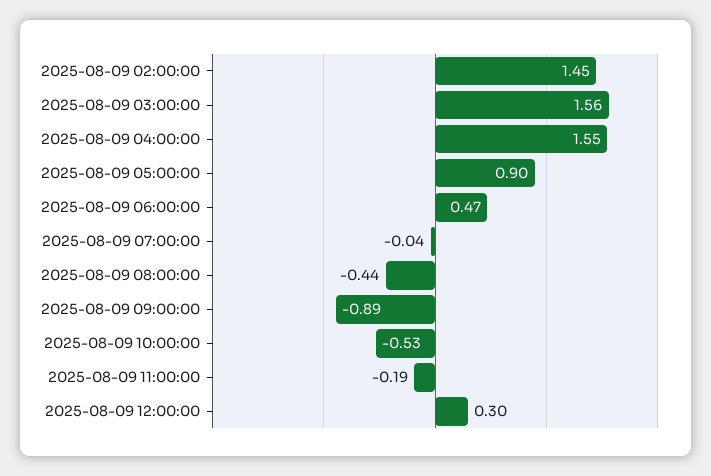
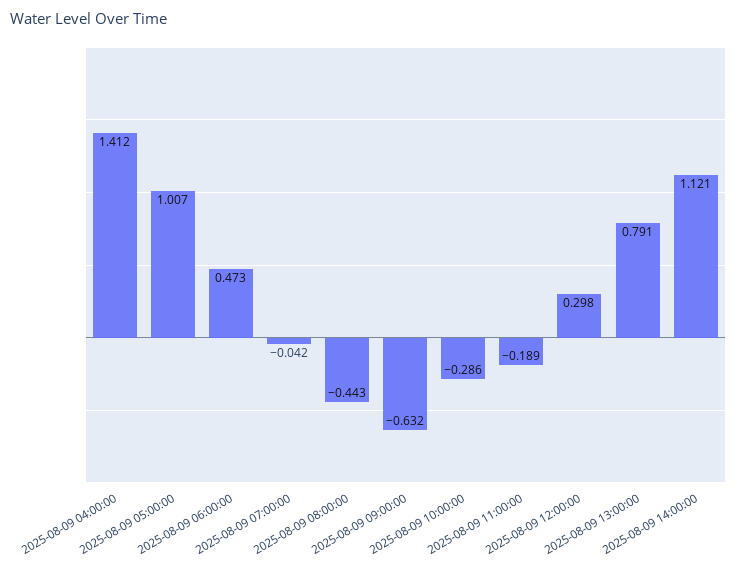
2025-08-09 02:00:00: 1.45 -> none
2025-08-09 03:00:00: 1.56 -> none
2025-08-09 04:00:00: 1.55 -> 1.412
2025-08-09 05:00:00: 0.9 -> 1.007
2025-08-09 09:00:00: -0.89 -> -0.632
2025-08-09 10:00:00: -0.53 -> -0.286
2025-08-09 13:00:00: none -> 0.791
2025-08-09 14:00:00: none -> 1.121

